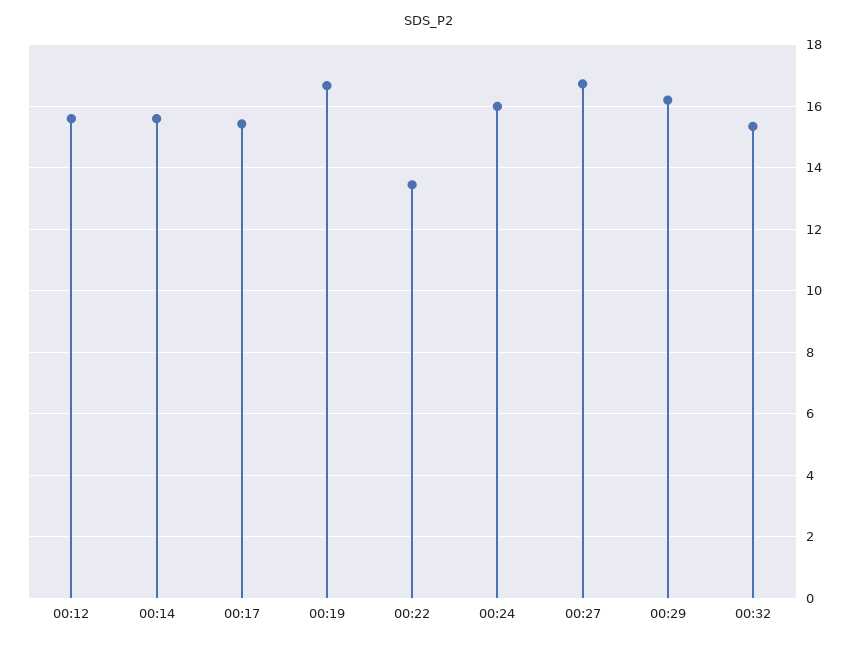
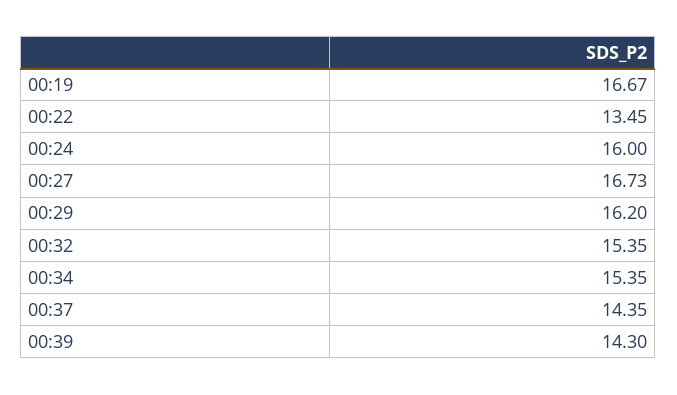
00:12: 15.6 -> none
00:14: 15.6 -> none
00:17: 15.4 -> none
00:34: none -> 15.35
00:37: none -> 14.35
00:39: none -> 14.3

